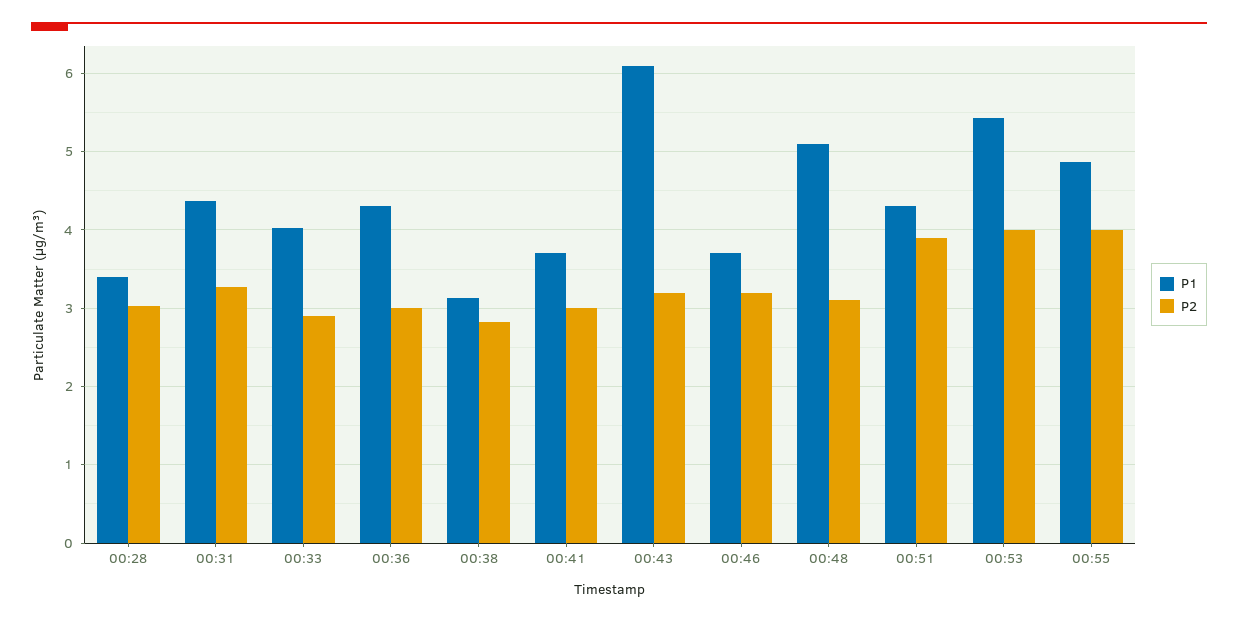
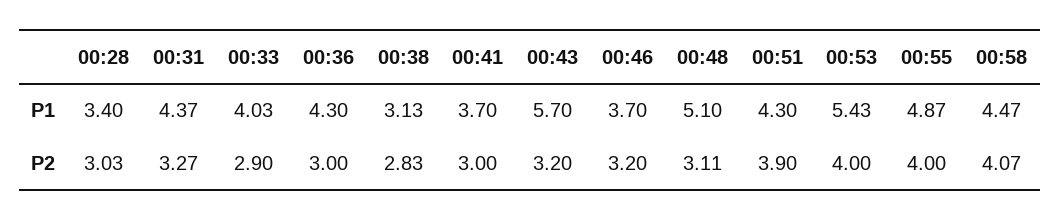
P1, 00:43: 6.1 -> 5.7
P1, 00:58: none -> 4.47
P2, 00:58: none -> 4.07

